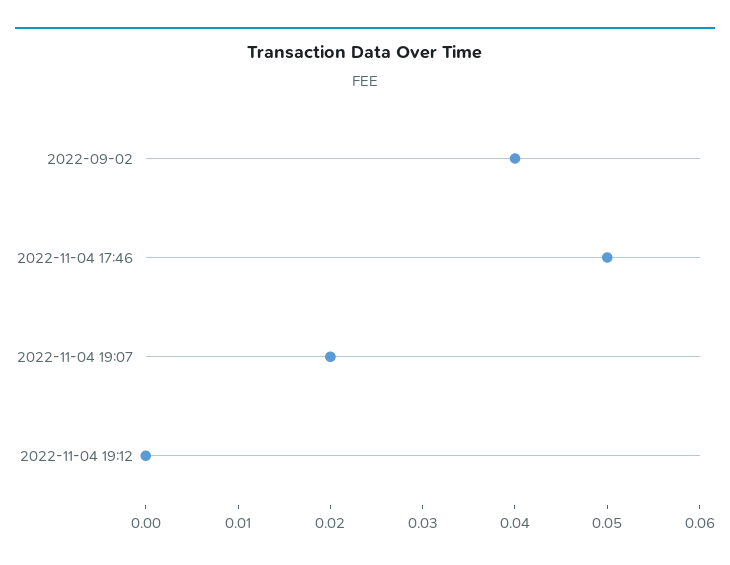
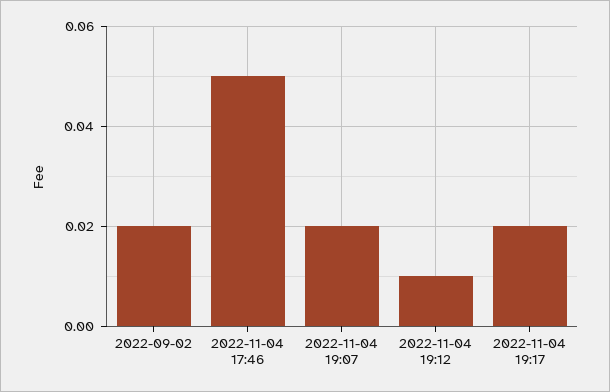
2022-09-02: 0.04 -> 0.02
2022-11-04 19:12: 0 -> 0.01
2022-11-04 19:17: none -> 0.02

